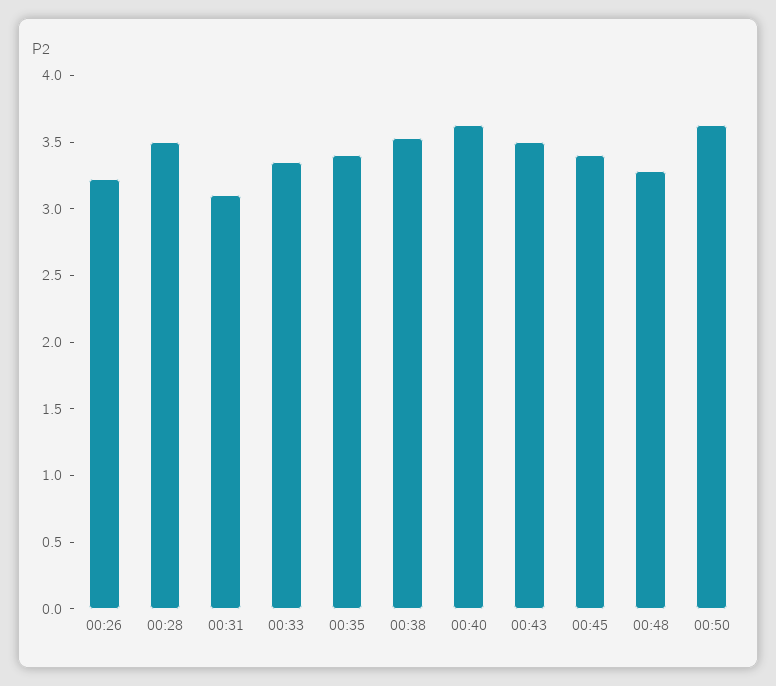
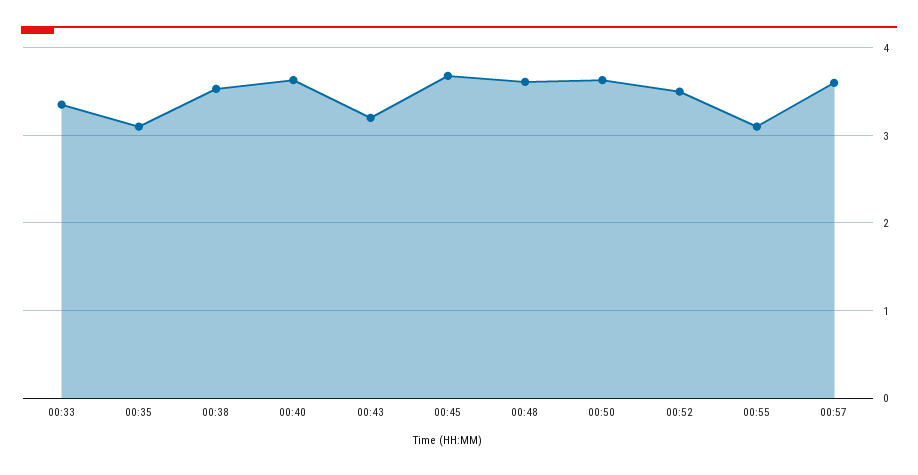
00:26: 3.2 -> none
00:28: 3.5 -> none
00:31: 3.1 -> none
00:35: 3.4 -> 3.1
00:43: 3.5 -> 3.2
00:45: 3.4 -> 3.7
00:48: 3.3 -> 3.6
00:52: none -> 3.5
00:55: none -> 3.1
00:57: none -> 3.6

